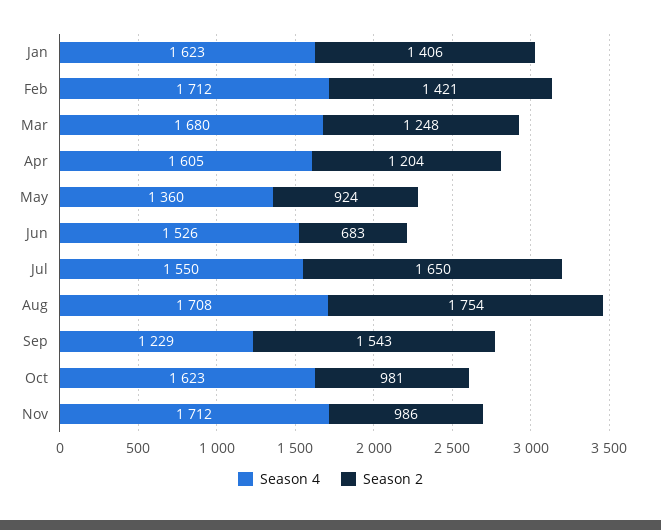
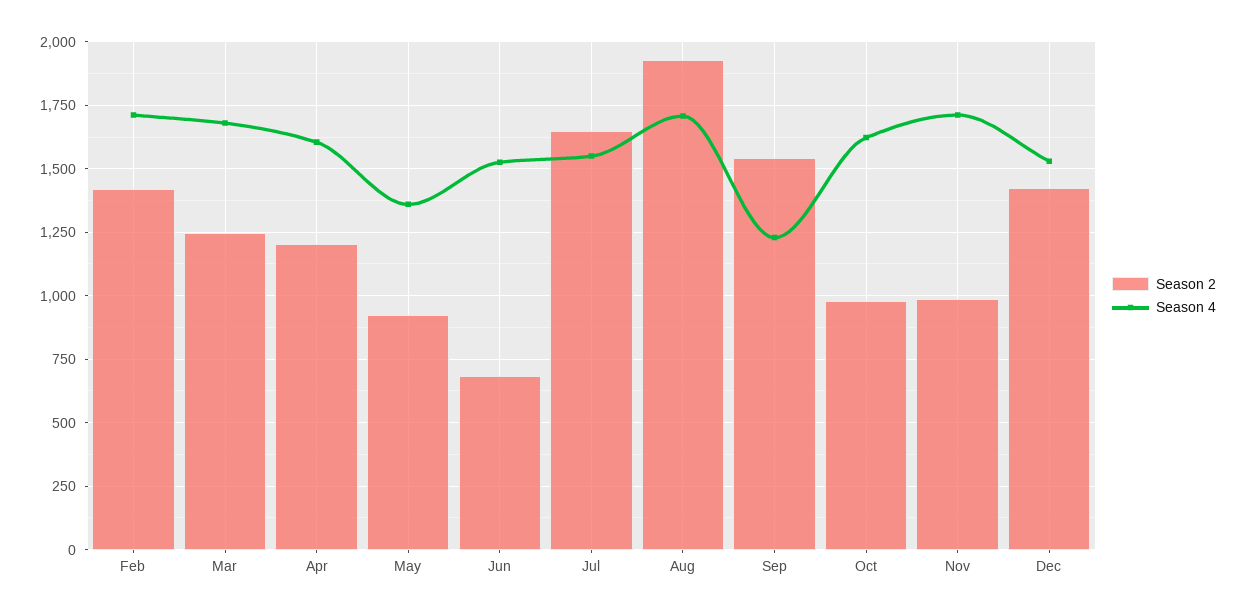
Season 4, Jan: 1623 -> none
Season 2, Jan: 1406 -> none
Season 2, Aug: 1754 -> 1925
Season 2, Dec: none -> 1425
Season 4, Dec: none -> 1525

